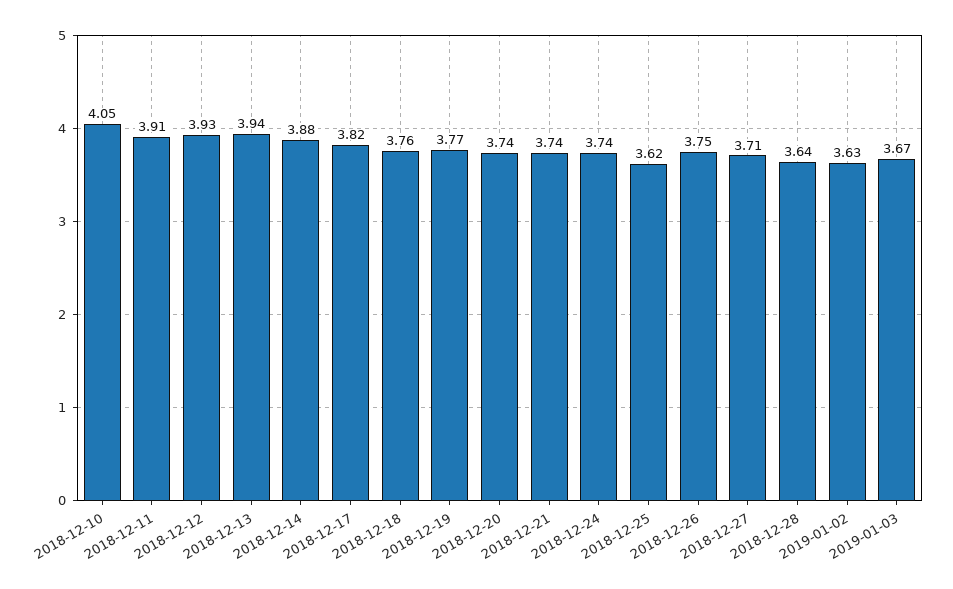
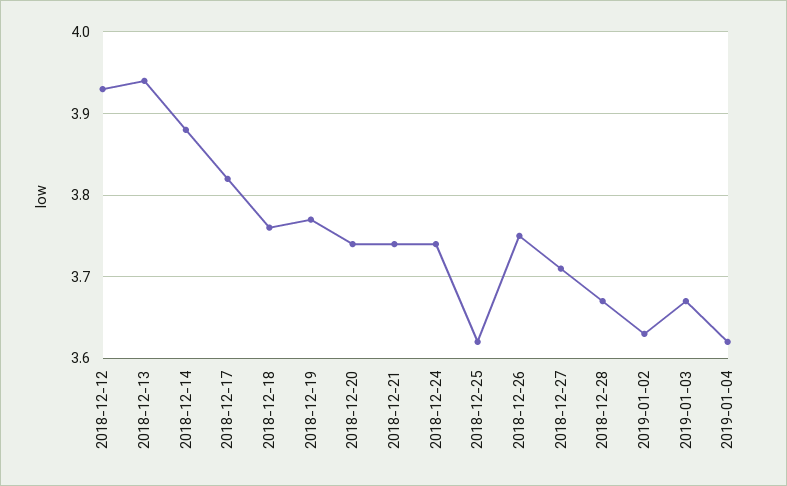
2018-12-10: 4.05 -> none
2018-12-11: 3.91 -> none
2018-12-28: 3.64 -> 3.67
2019-01-04: none -> 3.62

